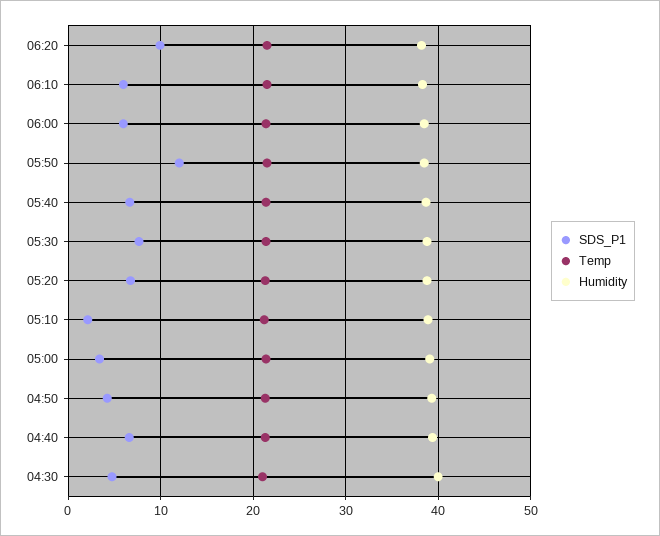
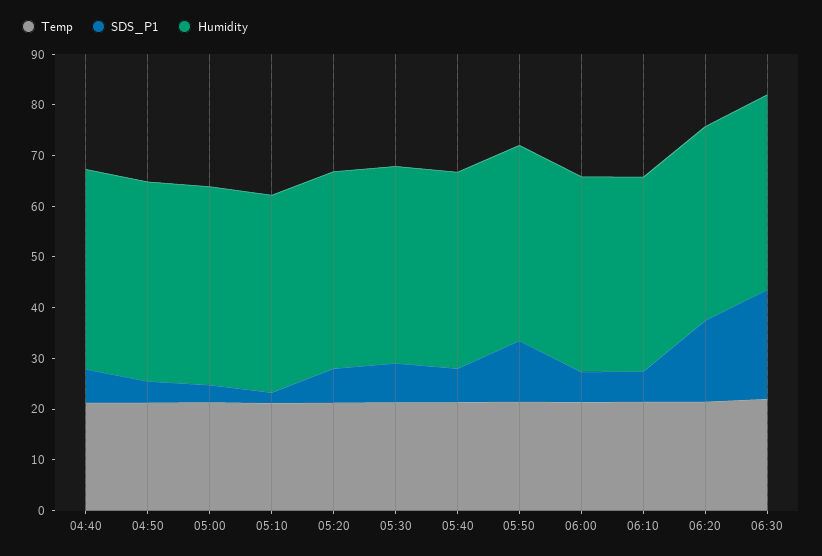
SDS_P1, 06:20: 10 -> 16
SDS_P1, 04:30: 5 -> none
Temp, 04:30: 21 -> none
Humidity, 04:30: 40 -> none
Temp, 06:30: none -> 22
SDS_P1, 06:30: none -> 22
Humidity, 06:30: none -> 38

